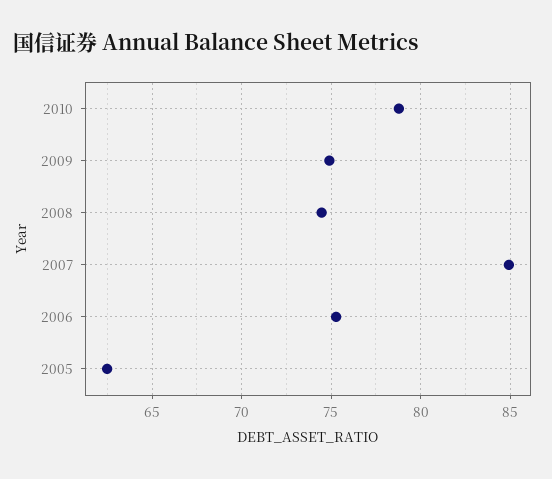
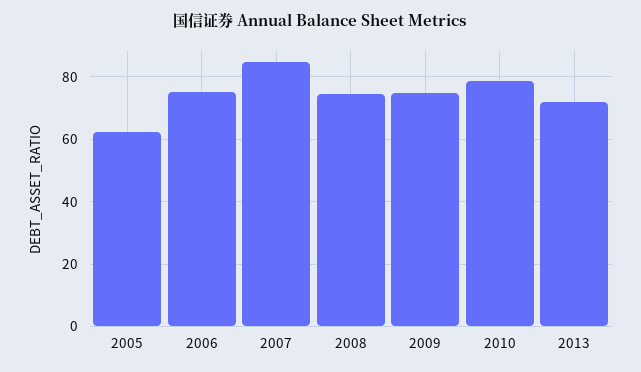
2013: none -> 72

